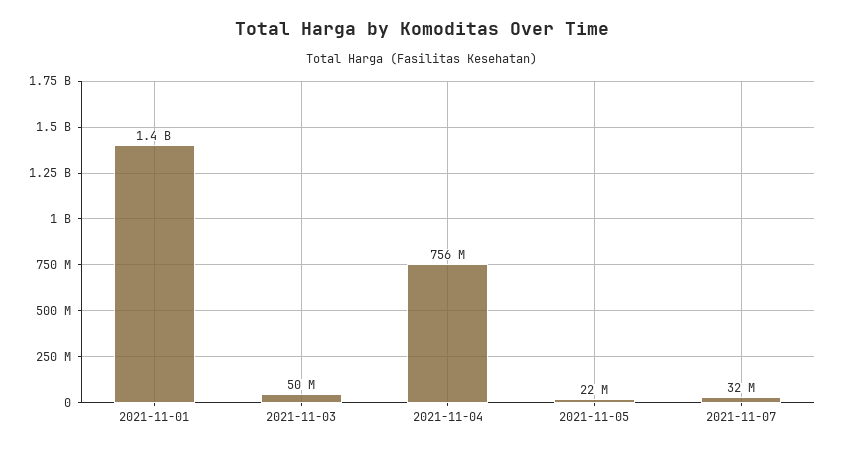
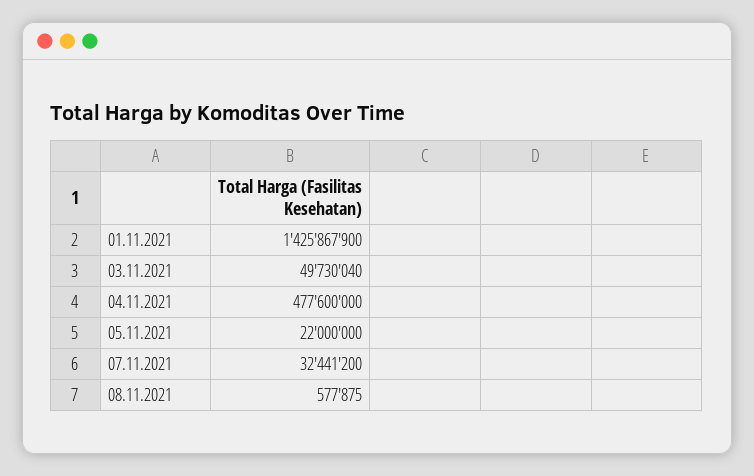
2021-11-04: 756000000 -> 477600000
08.11.2021: none -> 577875

